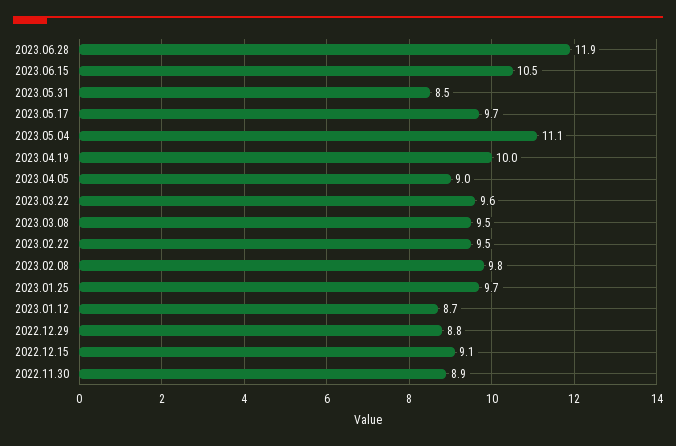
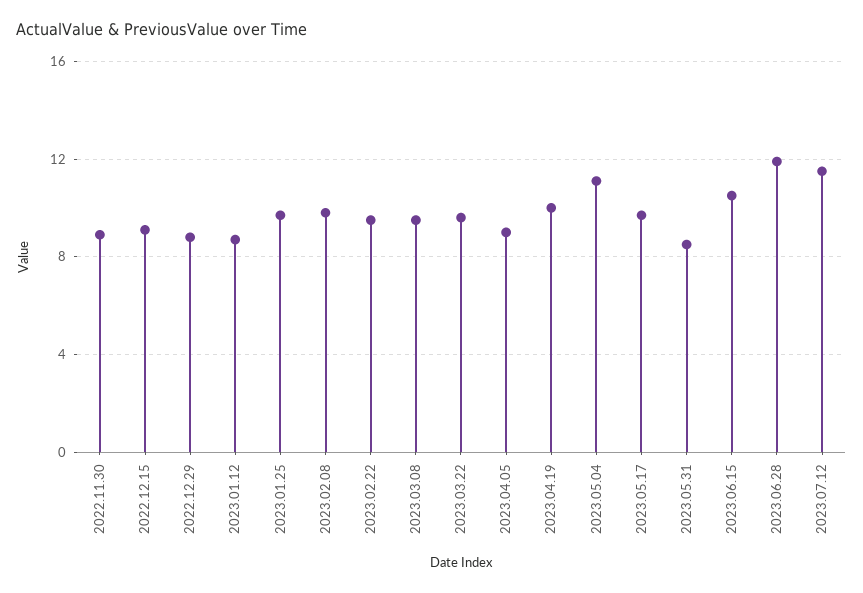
2023.07.12: none -> 11.5

